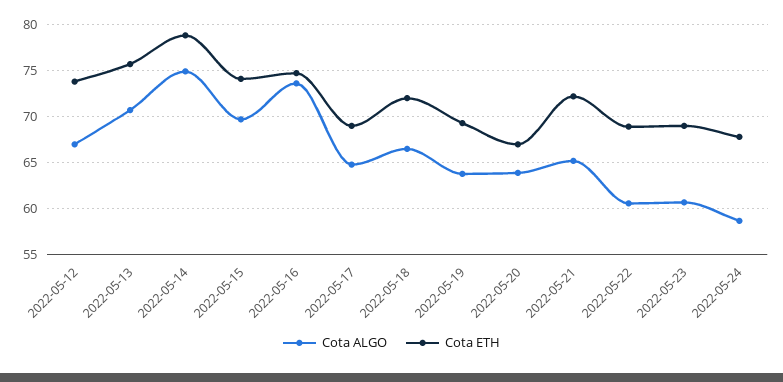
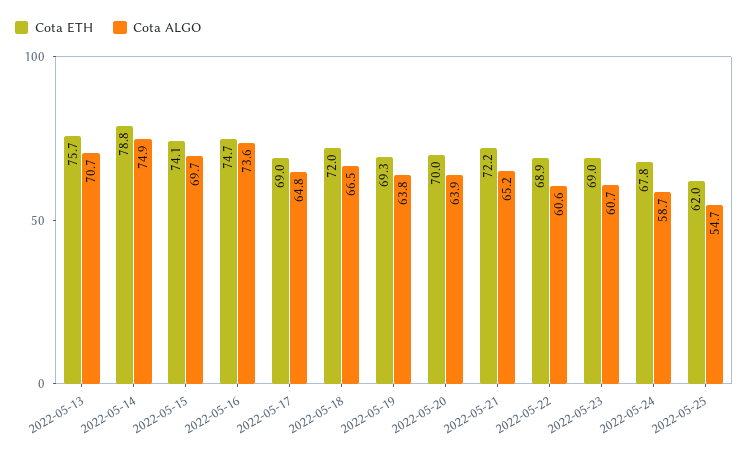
Cota ALGO, 2022-05-12: 67 -> none
Cota ETH, 2022-05-12: 74 -> none
Cota ETH, 2022-05-20: 67 -> 70
Cota ETH, 2022-05-25: none -> 62
Cota ALGO, 2022-05-25: none -> 54.7

